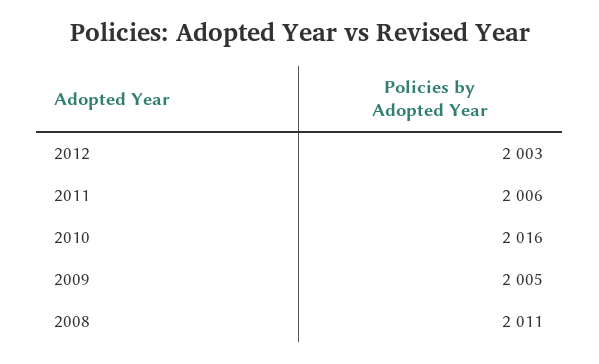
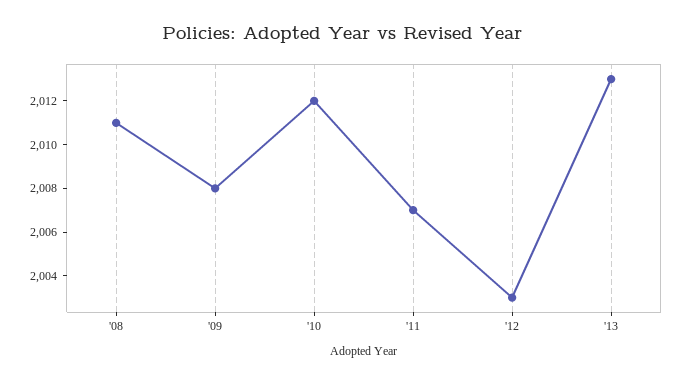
2011: 2006 -> 2007
2010: 2016 -> 2012
2009: 2005 -> 2008
'13: none -> 2013

